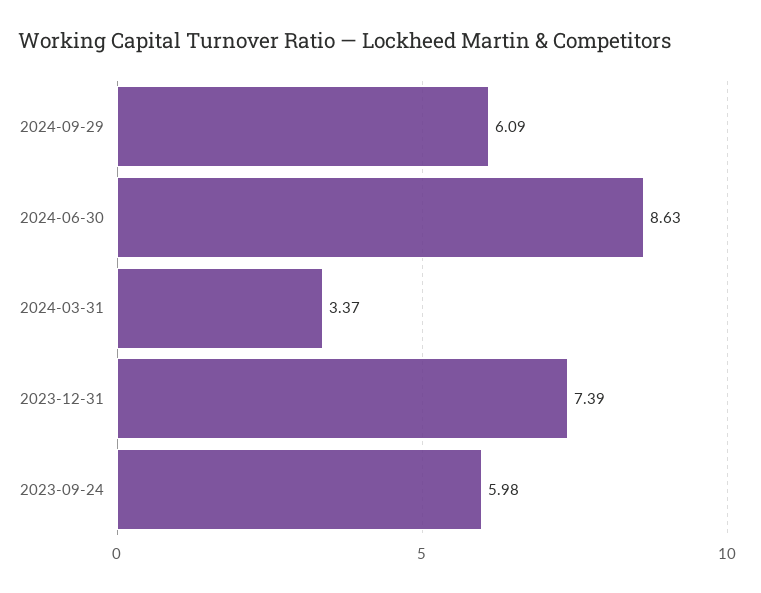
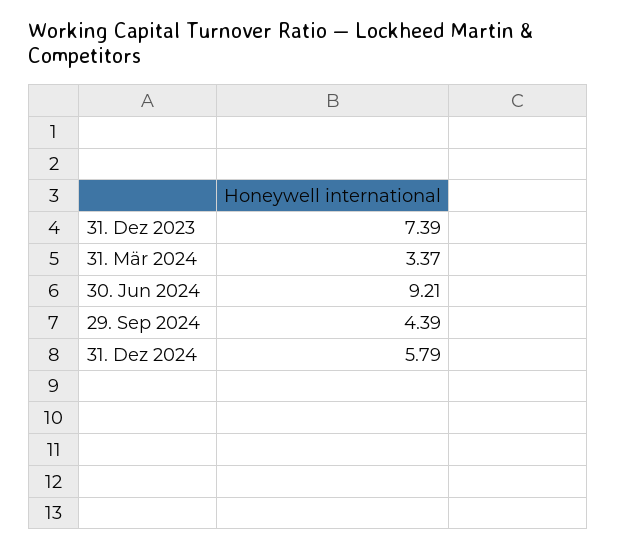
2024-09-29: 6.09 -> 4.39
2024-06-30: 8.63 -> 9.21
2023-09-24: 5.98 -> none
31. Dez 2024: none -> 5.79

